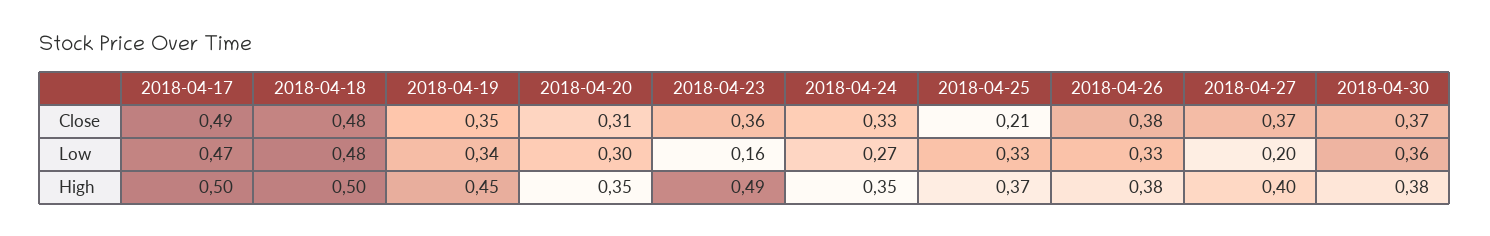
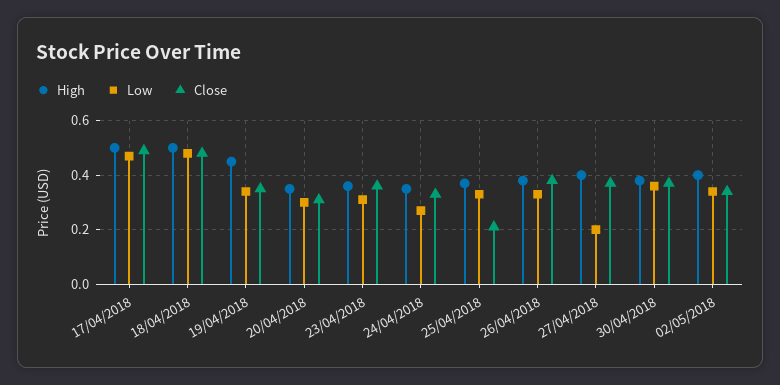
Low, 2018-04-23: 0.16 -> 0.3
High, 2018-04-23: 0.49 -> 0.35
High, 02/05/2018: none -> 0.4
Low, 02/05/2018: none -> 0.35
Close, 02/05/2018: none -> 0.35

